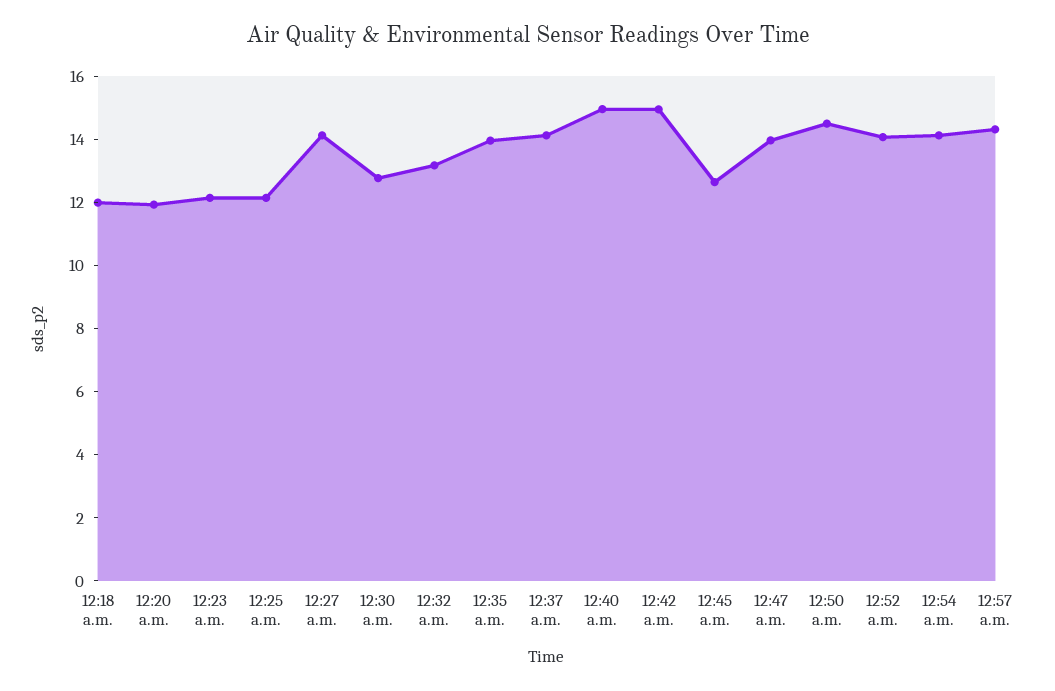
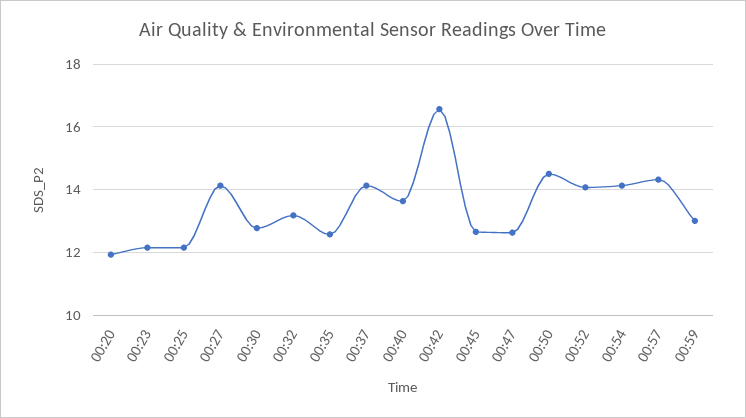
12:18 a.m.: 12 -> none
12:35 a.m.: 14 -> 12.6
12:40 a.m.: 15 -> 13.6
12:42 a.m.: 15 -> 16.6
12:47 a.m.: 14 -> 12.6
00:59: none -> 13

